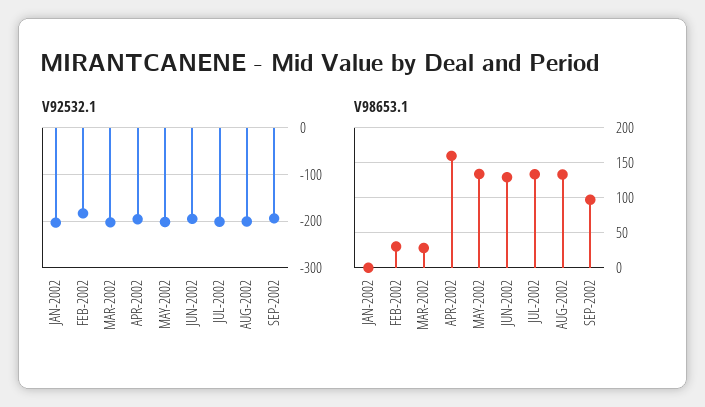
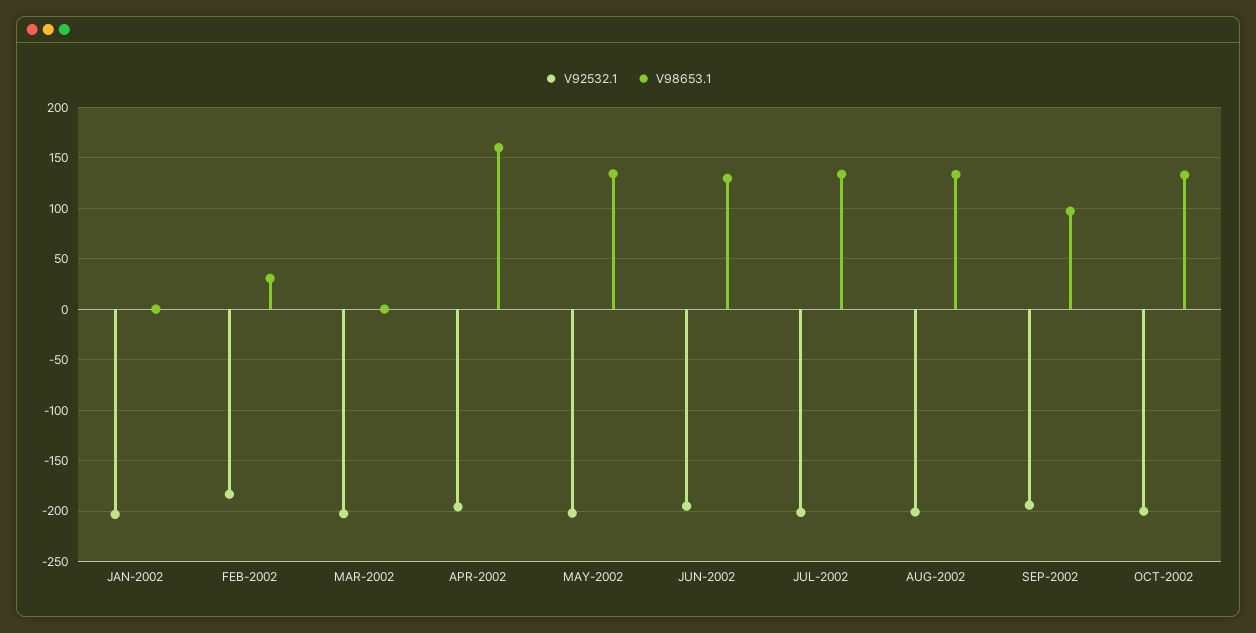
V98653.1, MAR-2002: 30 -> 0
V92532.1, OCT-2002: none -> -200
V98653.1, OCT-2002: none -> 130

